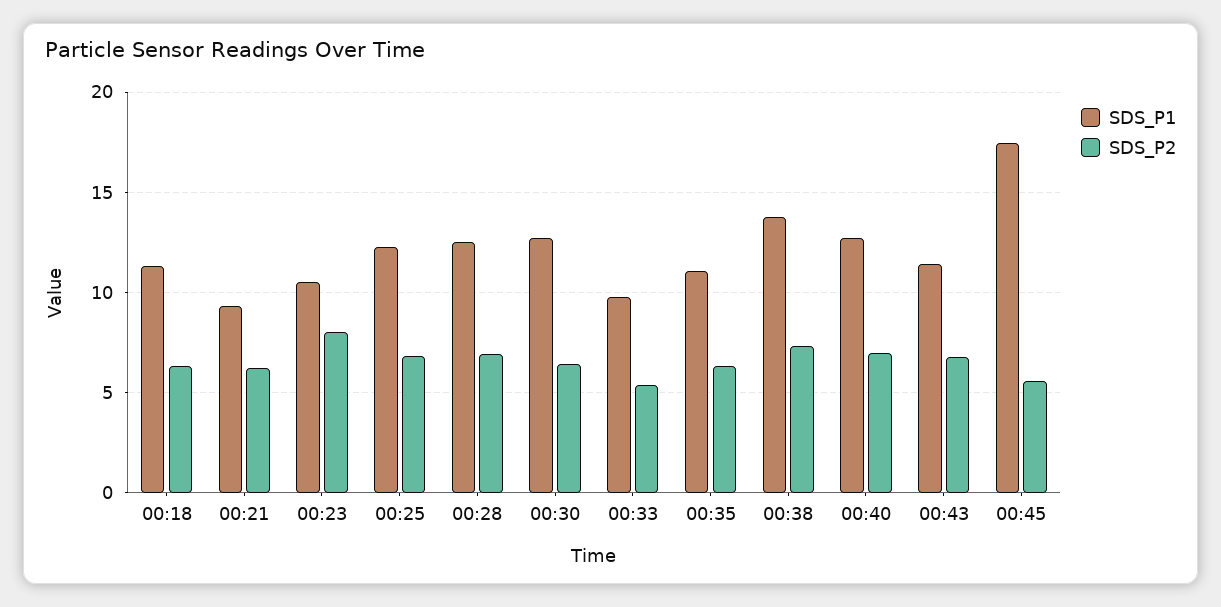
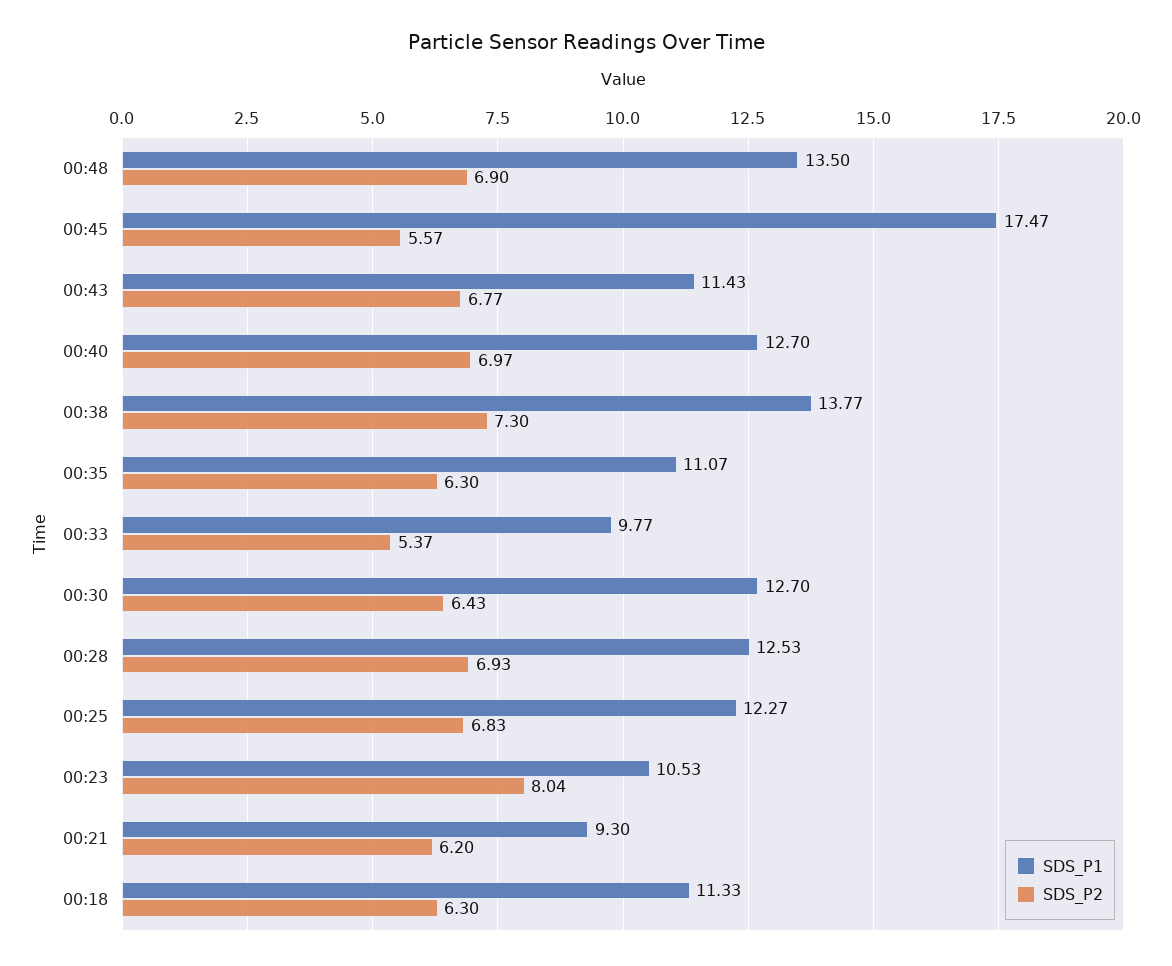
SDS_P1, 00:48: none -> 13.5
SDS_P2, 00:48: none -> 6.9

